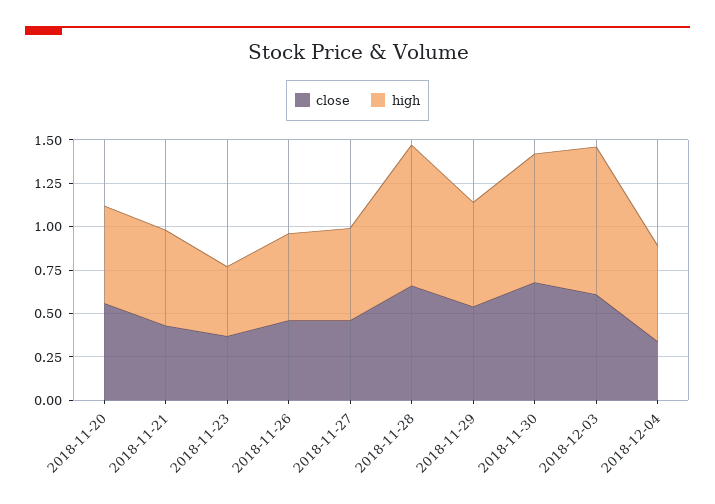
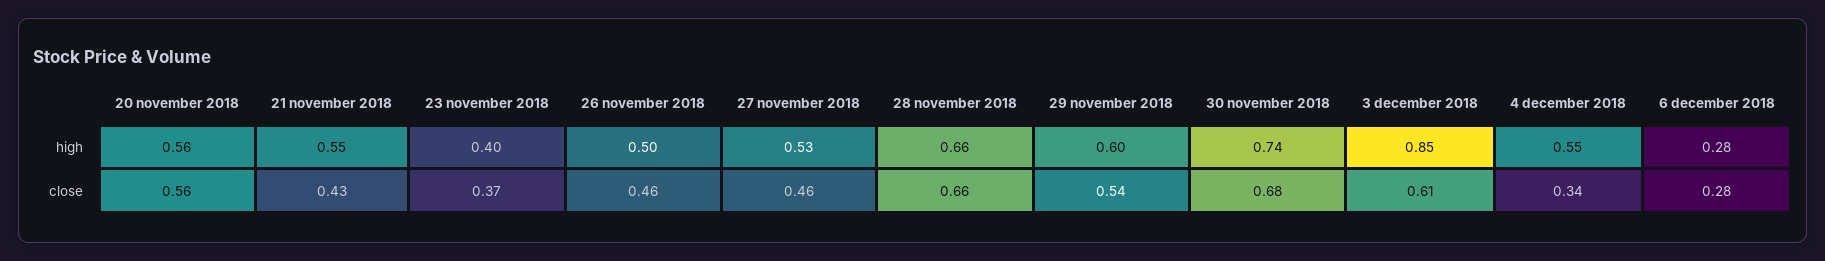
high, 2018-11-28: 0.8 -> 0.66
high, 6 december 2018: none -> 0.28
close, 6 december 2018: none -> 0.28

